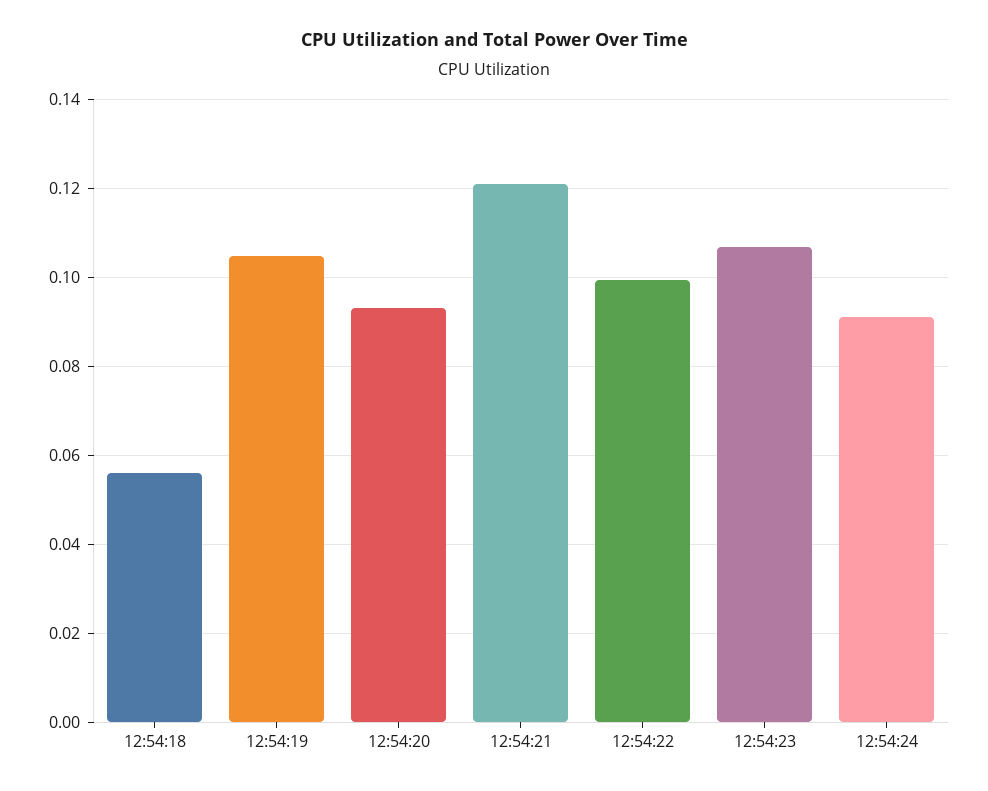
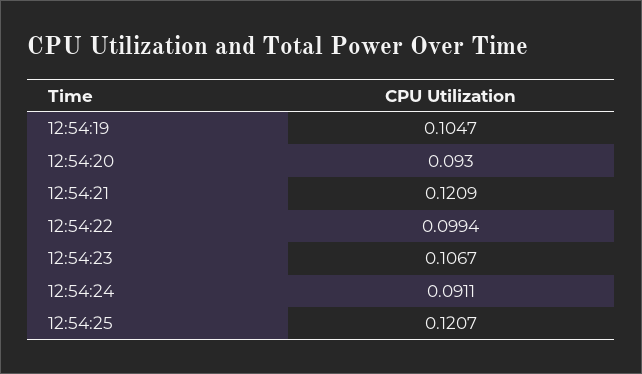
12:54:18: 0.056 -> none
12:54:25: none -> 0.1207

